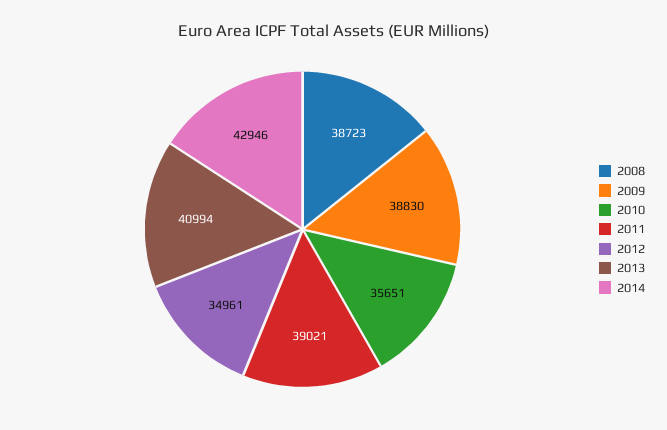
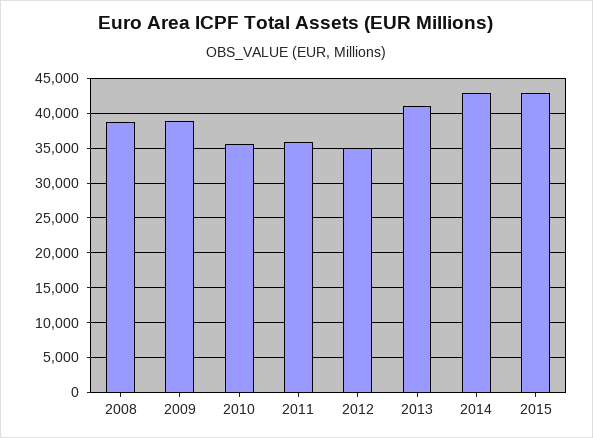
2011: 39021 -> 36000
2015: none -> 43000

